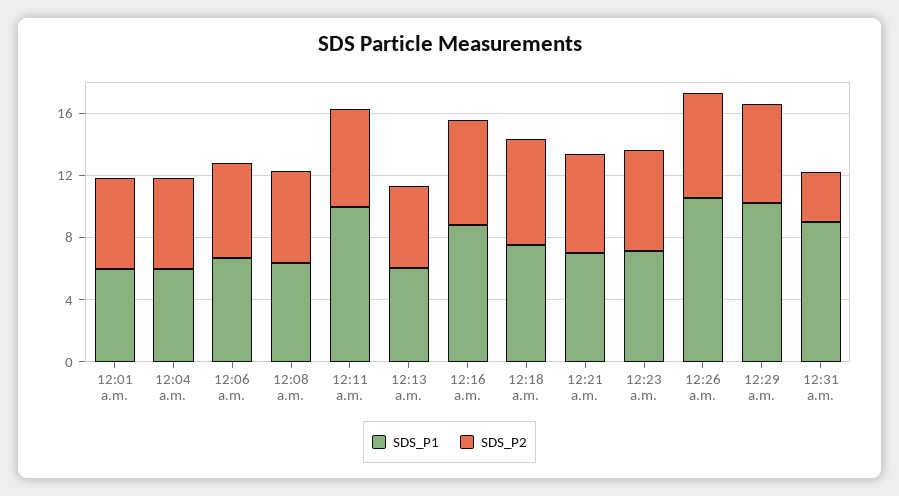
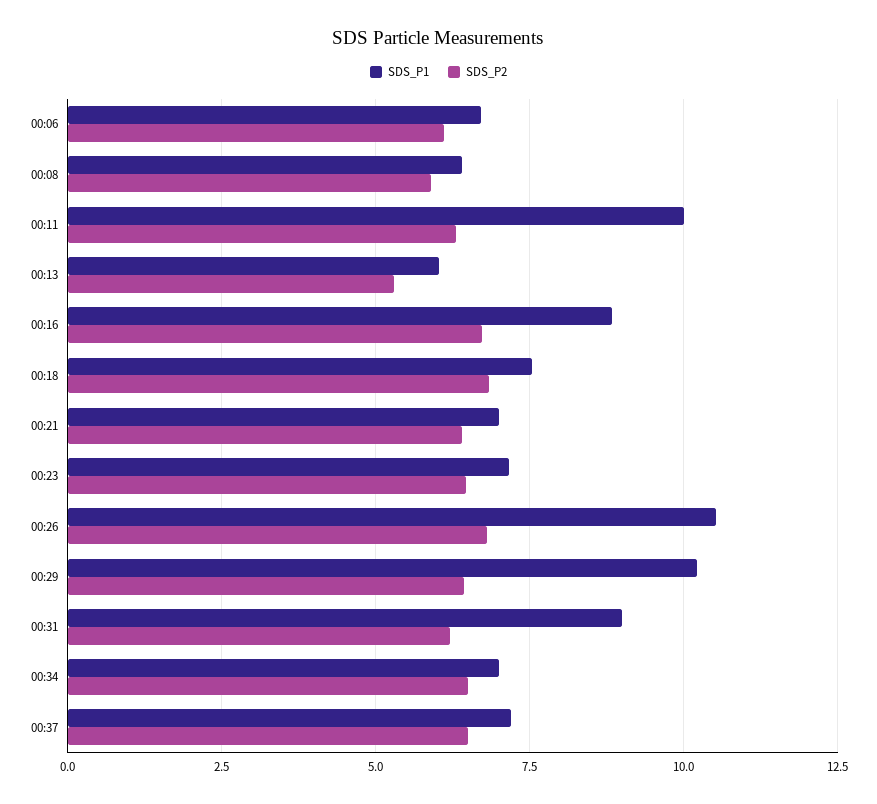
SDS_P1, 12:01 a.m.: 6 -> none
SDS_P2, 12:01 a.m.: 6 -> none
SDS_P1, 12:04 a.m.: 6 -> none
SDS_P2, 12:04 a.m.: 6 -> none
SDS_P2, 12:31 a.m.: 3 -> 6.25
SDS_P1, 00:34: none -> 7
SDS_P2, 00:34: none -> 6.5
SDS_P1, 00:37: none -> 7.25
SDS_P2, 00:37: none -> 6.5

